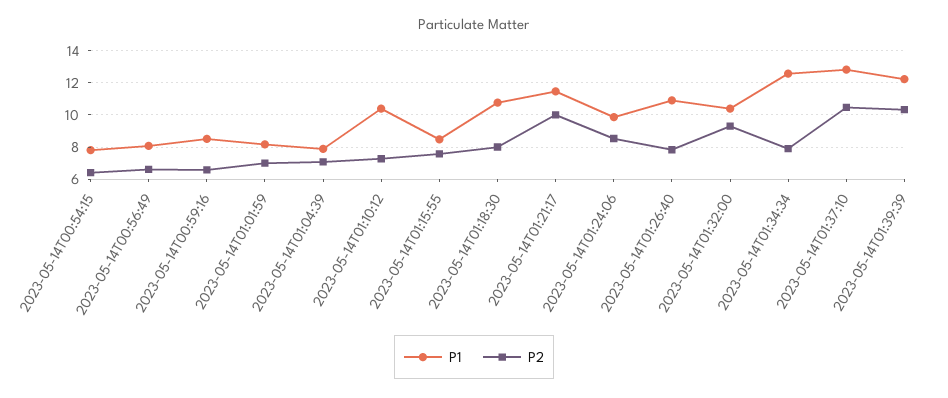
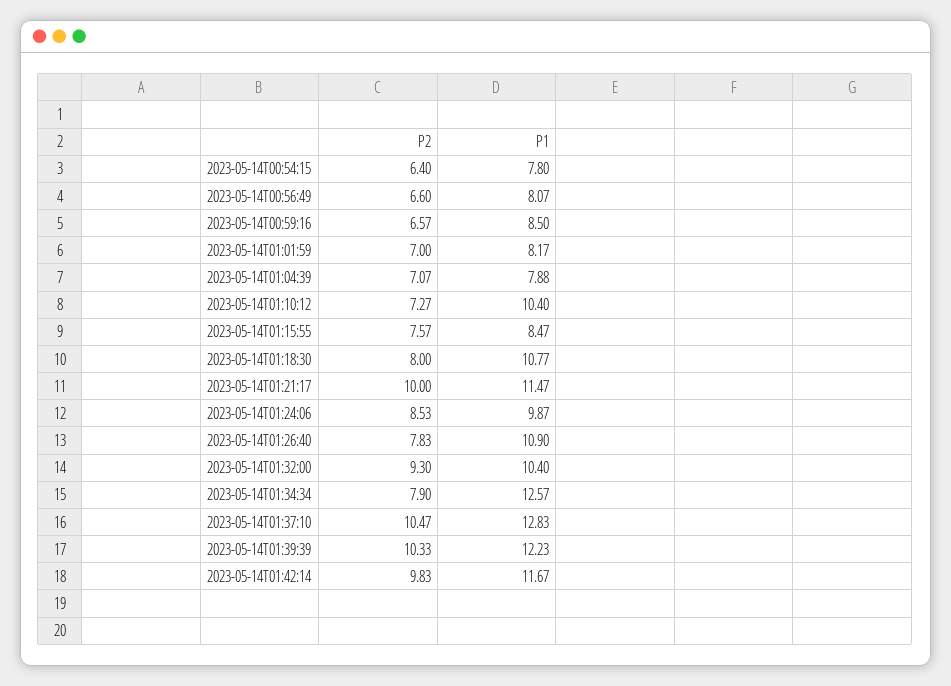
P2, 2023-05-14T01:42:14: none -> 9.83
P1, 2023-05-14T01:42:14: none -> 11.67

